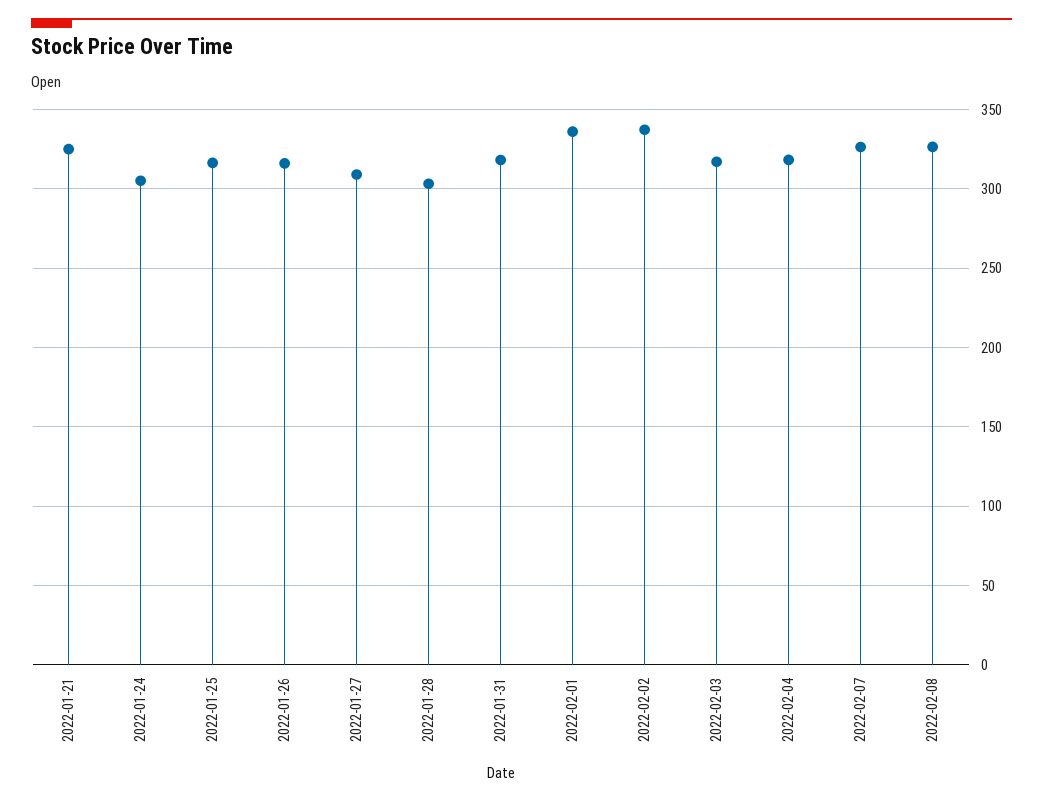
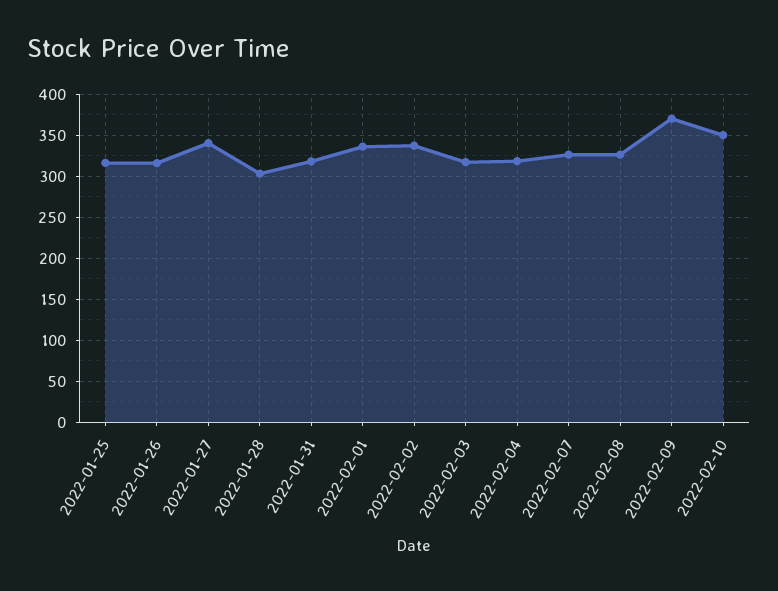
2022-01-21: 325 -> none
2022-01-24: 305 -> none
2022-01-27: 310 -> 340
2022-02-09: none -> 370
2022-02-10: none -> 350

